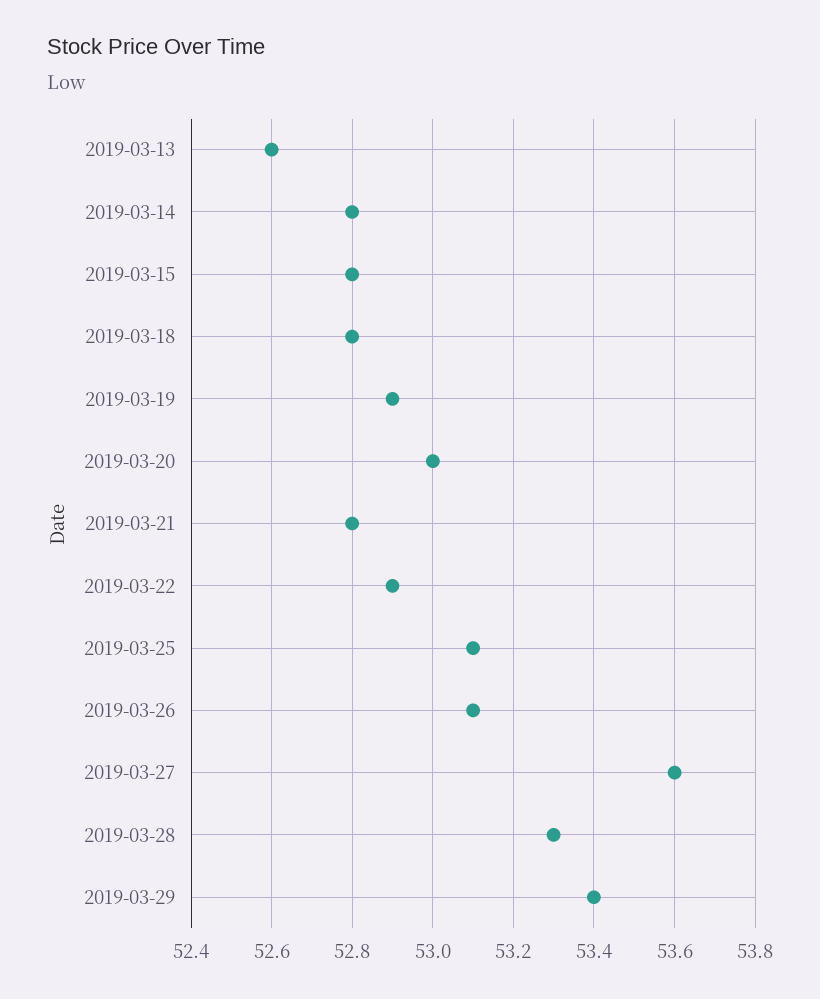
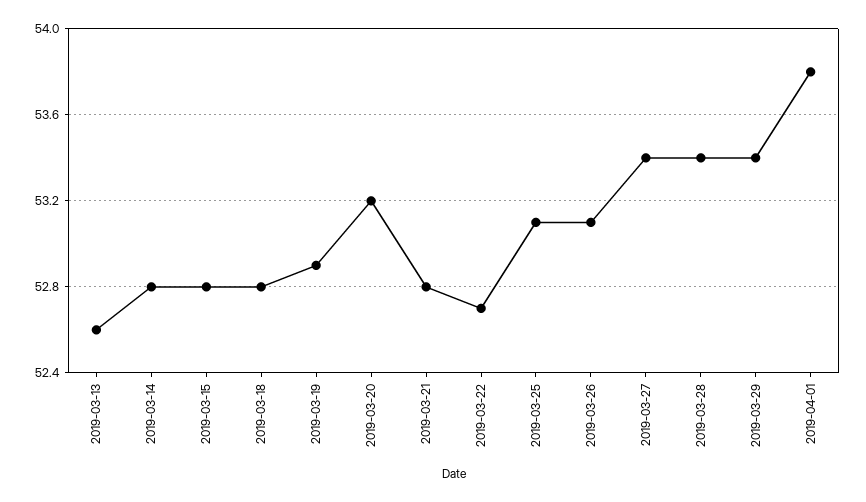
2019-03-20: 53 -> 53.2
2019-03-22: 52.9 -> 52.7
2019-03-27: 53.6 -> 53.4
2019-03-28: 53.3 -> 53.4
2019-04-01: none -> 53.8

